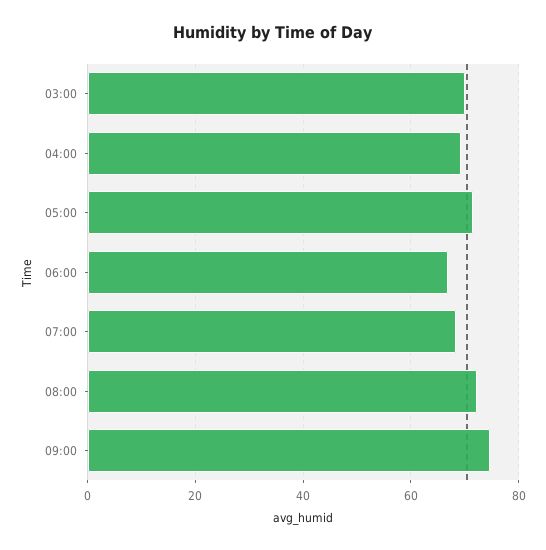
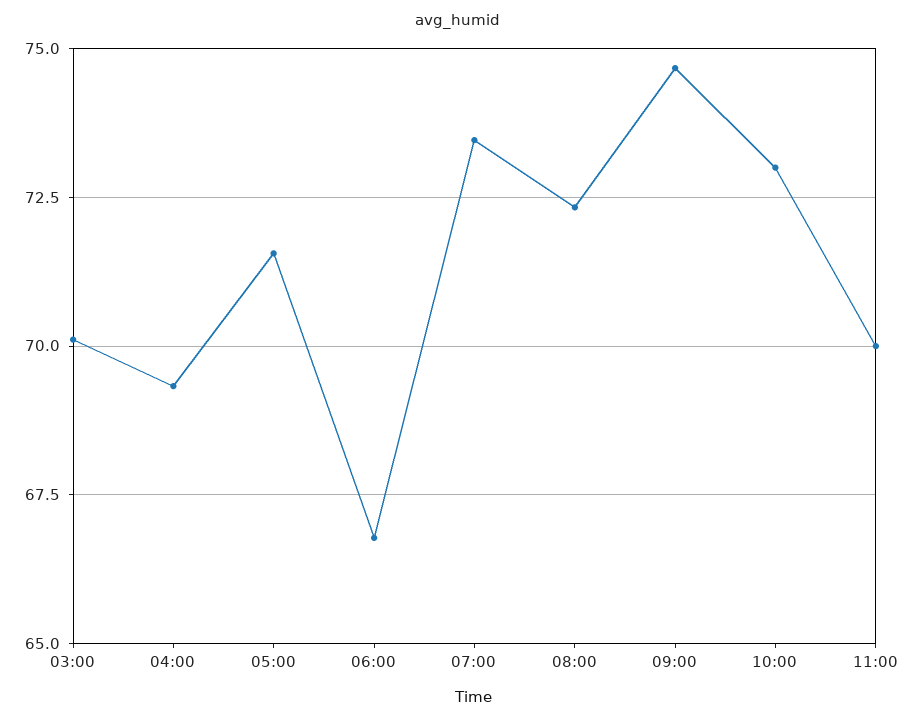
07:00: 68 -> 73.5
10:00: none -> 73
11:00: none -> 70

